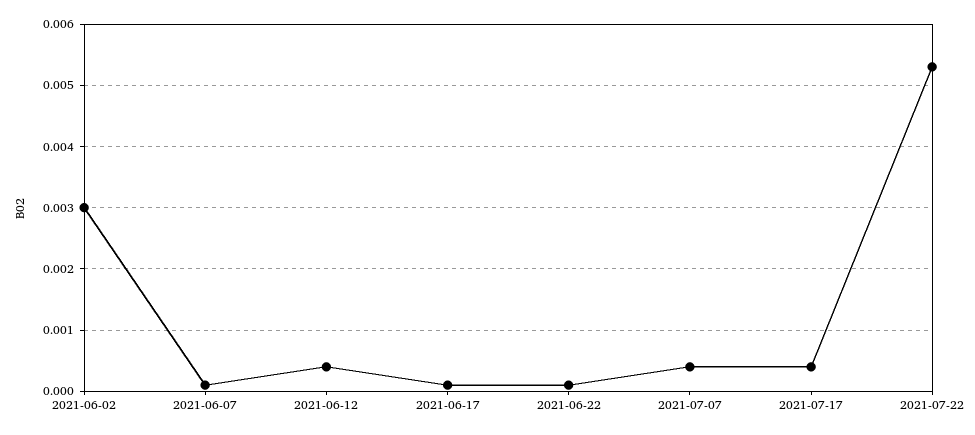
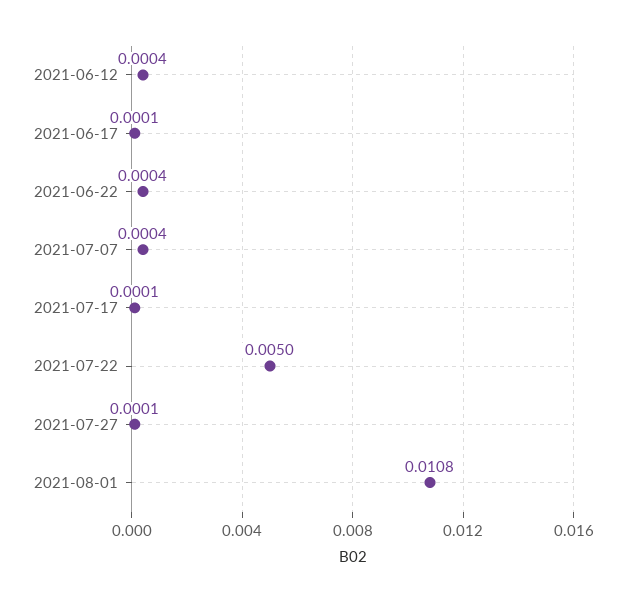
2021-06-02: 0.003 -> none
2021-06-07: 0.0001 -> none
2021-06-22: 0.0001 -> 0.0004
2021-07-17: 0.0004 -> 0.0001
2021-07-22: 0.0053 -> 0.005
2021-07-27: none -> 0.0001
2021-08-01: none -> 0.0108

